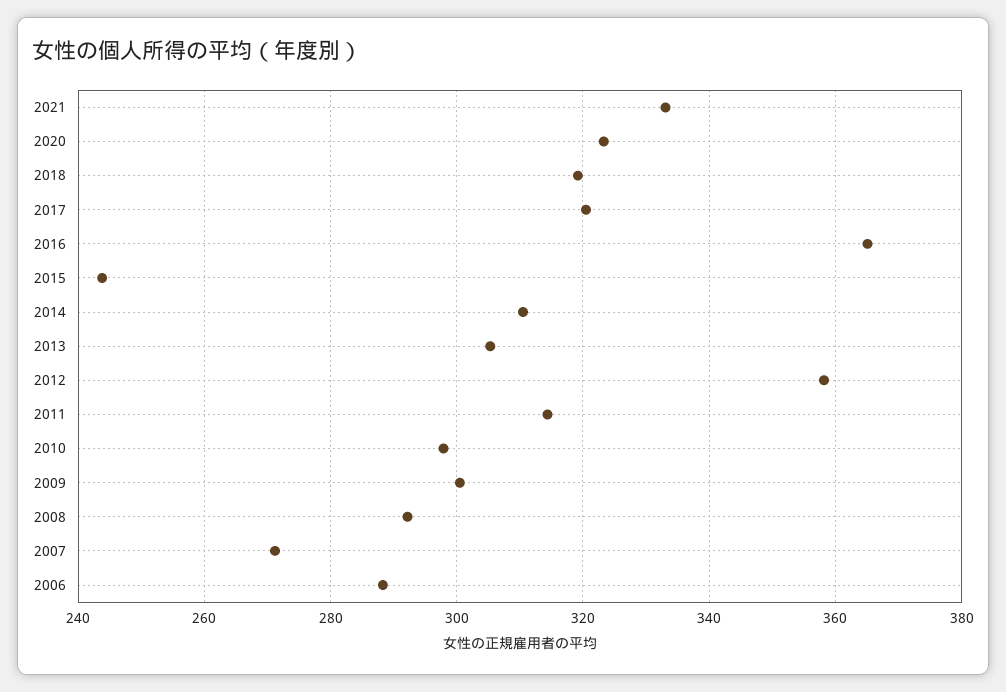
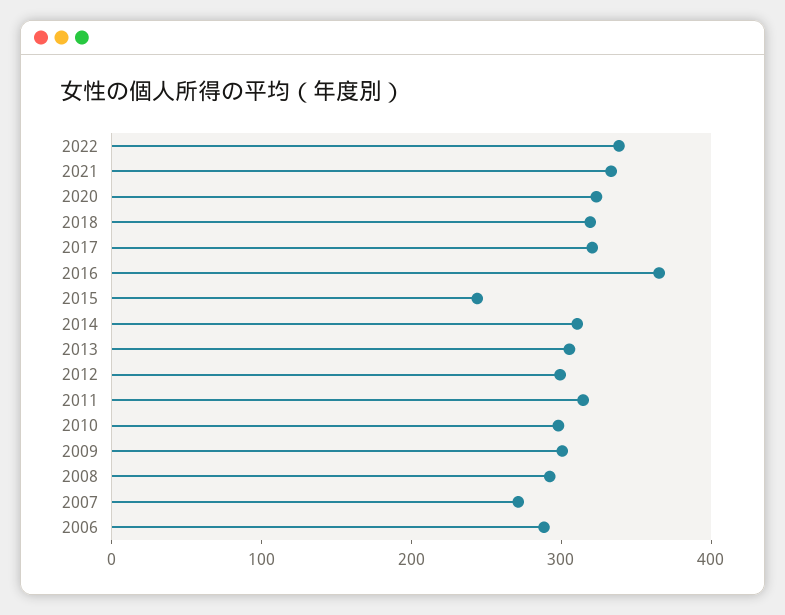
2012: 358 -> 300
2022: none -> 340

